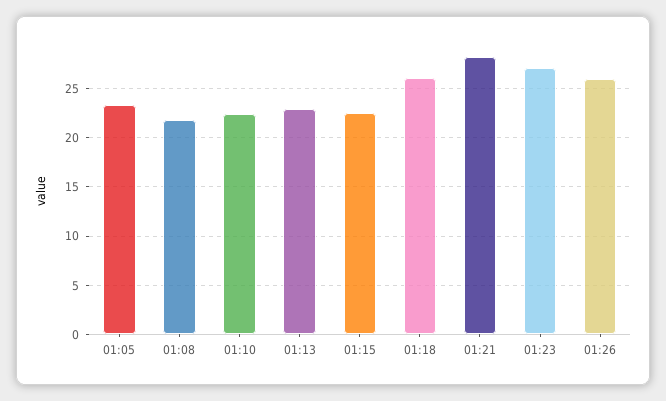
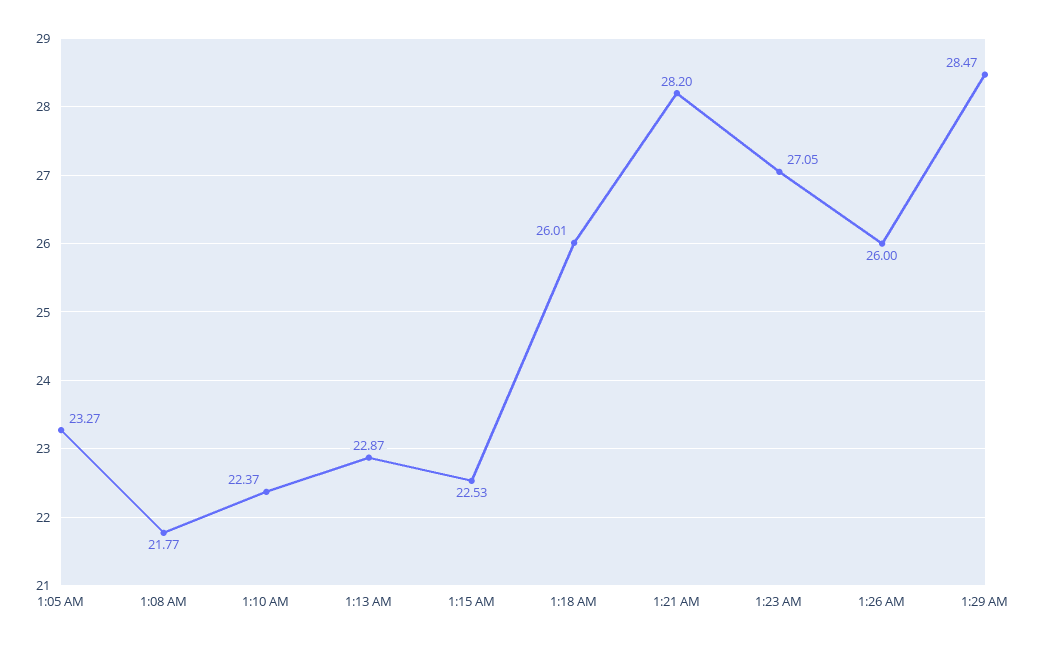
1:29 AM: none -> 28.47

